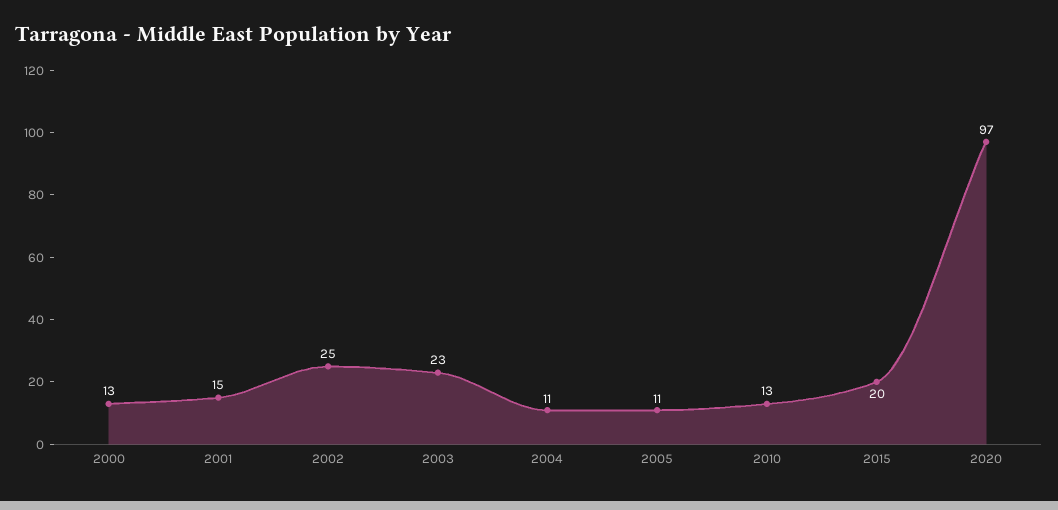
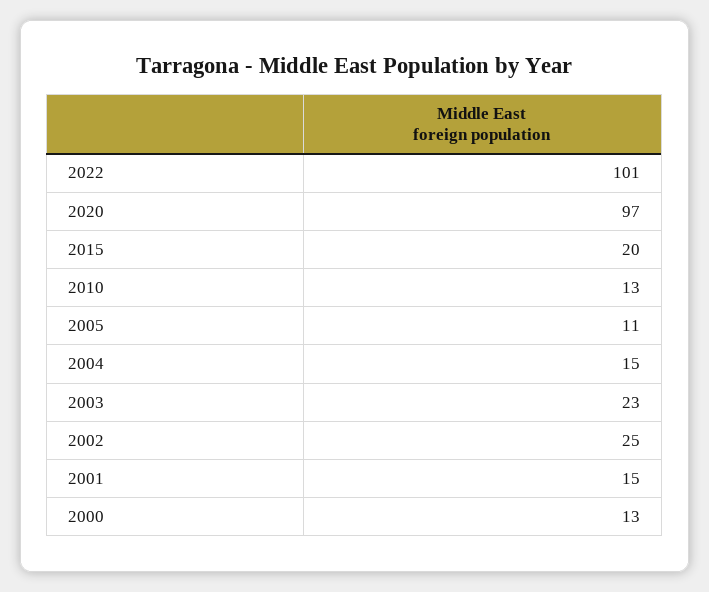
2004: 11 -> 15
2022: none -> 101

